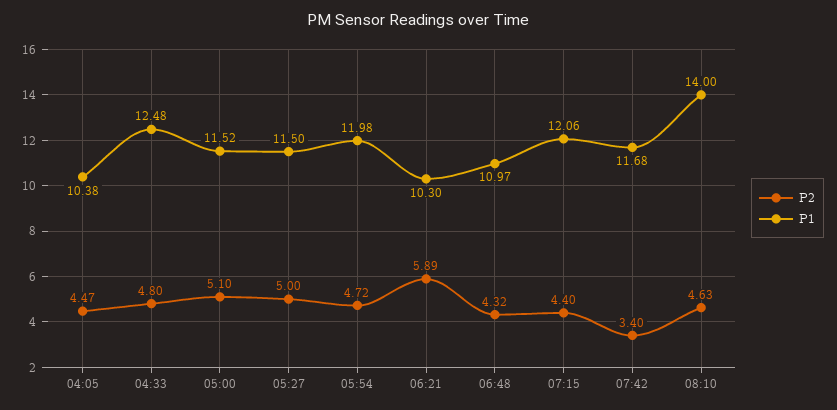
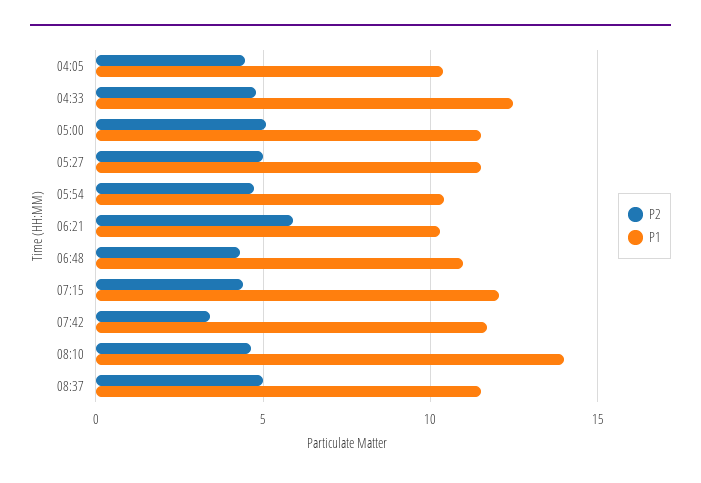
P1, 05:54: 11.98 -> 10.5
P2, 08:37: none -> 5
P1, 08:37: none -> 11.5

